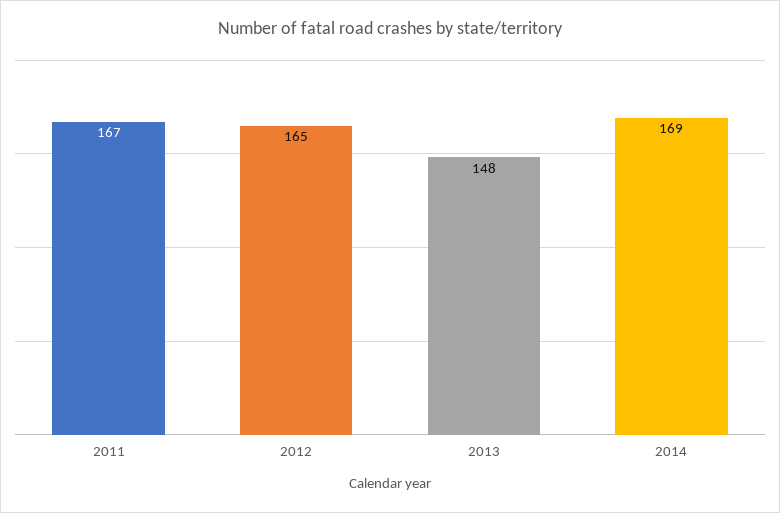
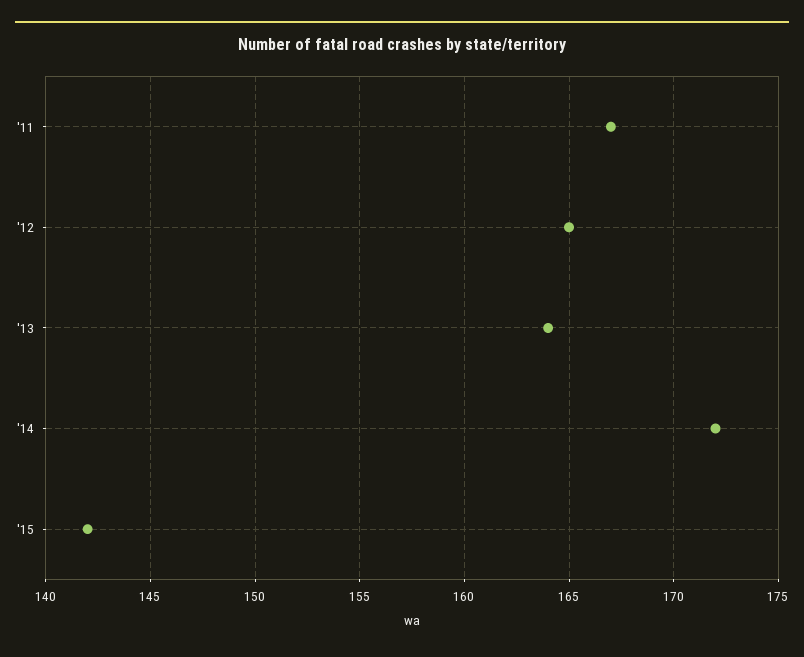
2013: 148 -> 164
2014: 169 -> 172
'15: none -> 142

